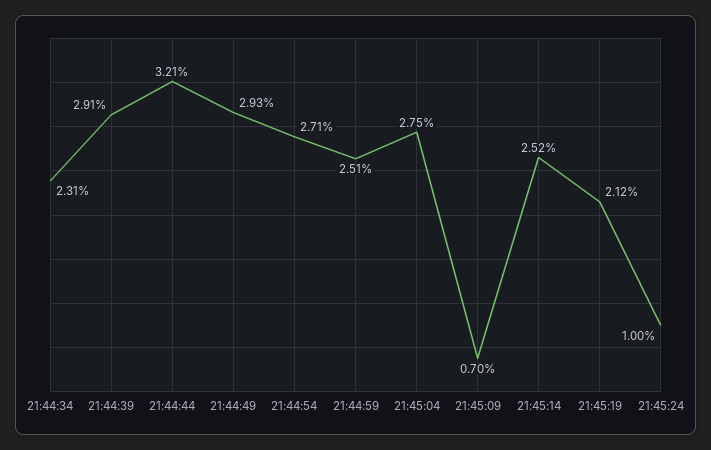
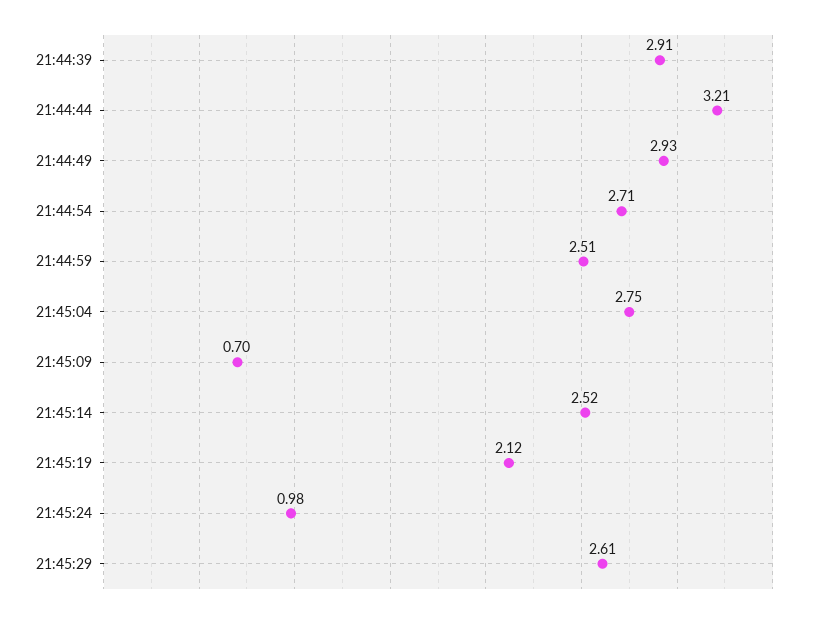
21:44:34: 2.31 -> none
21:45:24: 1 -> 0.98
21:45:29: none -> 2.61

